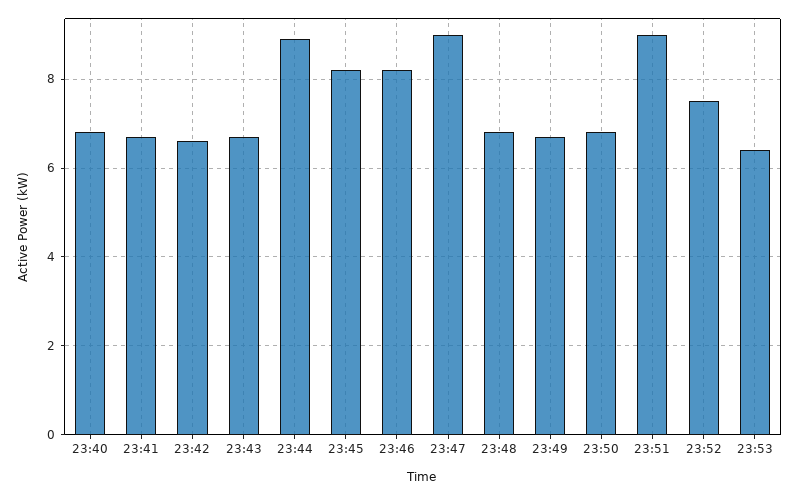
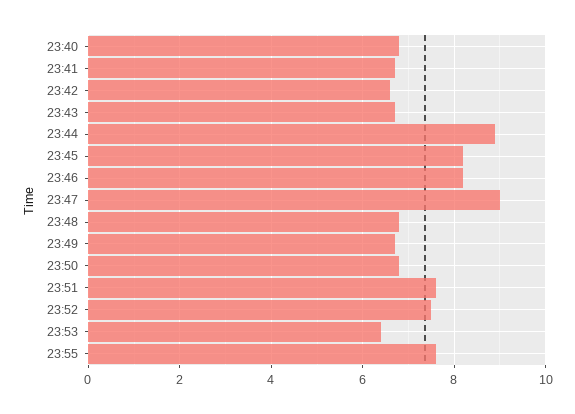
23:51: 9 -> 7.5
23:55: none -> 7.5

